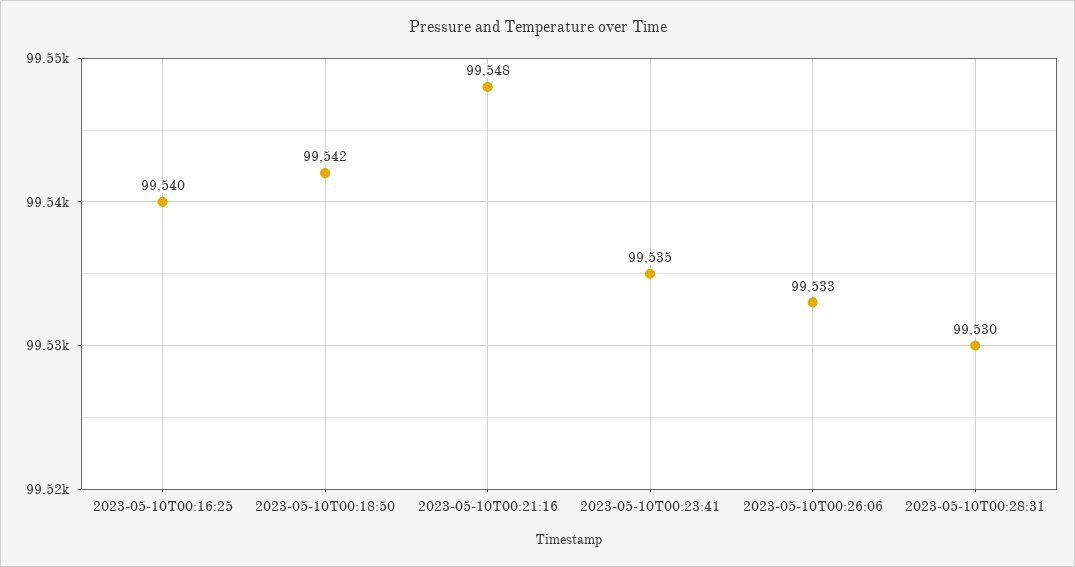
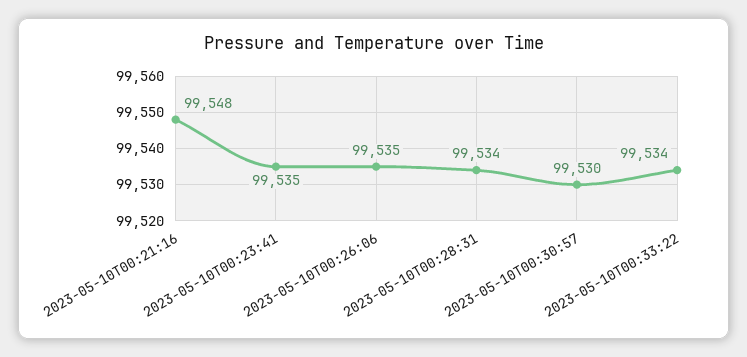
2023-05-10T00:16:25: 99540 -> none
2023-05-10T00:18:50: 99542 -> none
2023-05-10T00:26:06: 99533 -> 99535
2023-05-10T00:28:31: 99530 -> 99534
2023-05-10T00:30:57: none -> 99530
2023-05-10T00:33:22: none -> 99534

